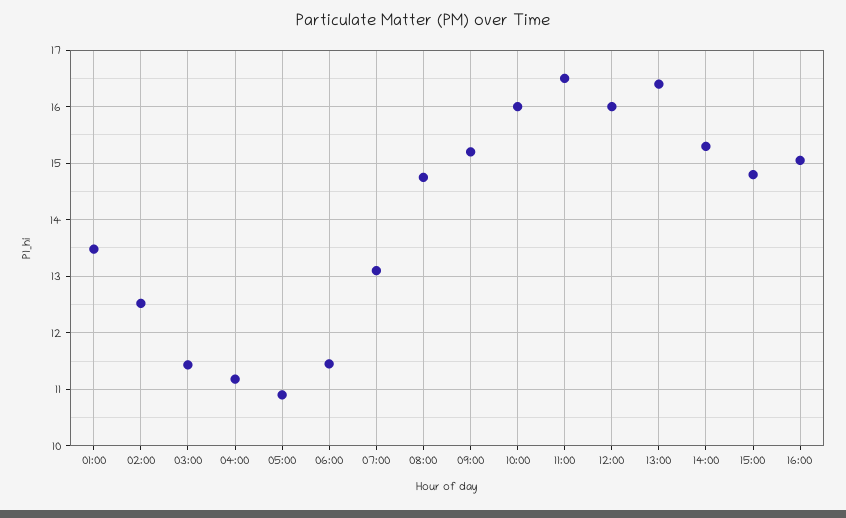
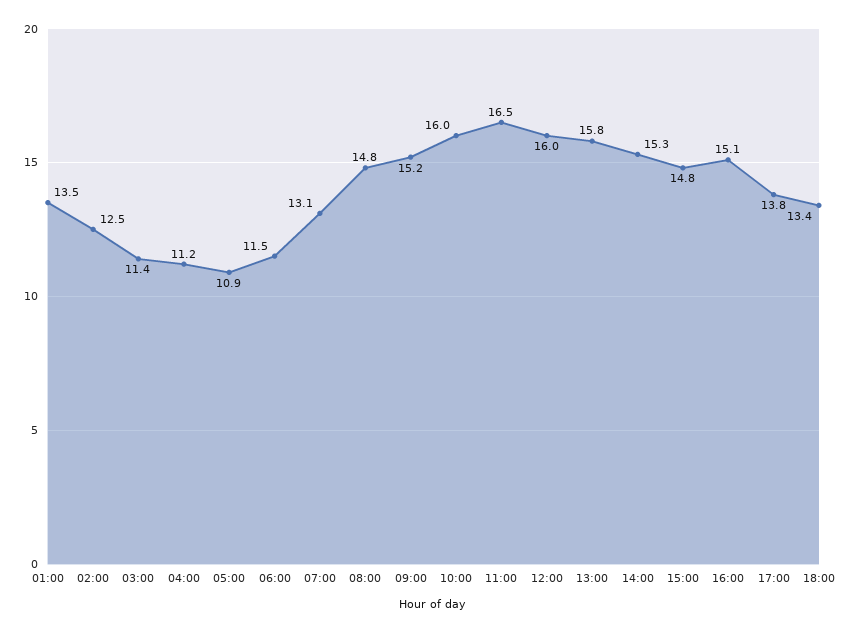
13:00: 16.4 -> 15.8
17:00: none -> 13.8
18:00: none -> 13.4

